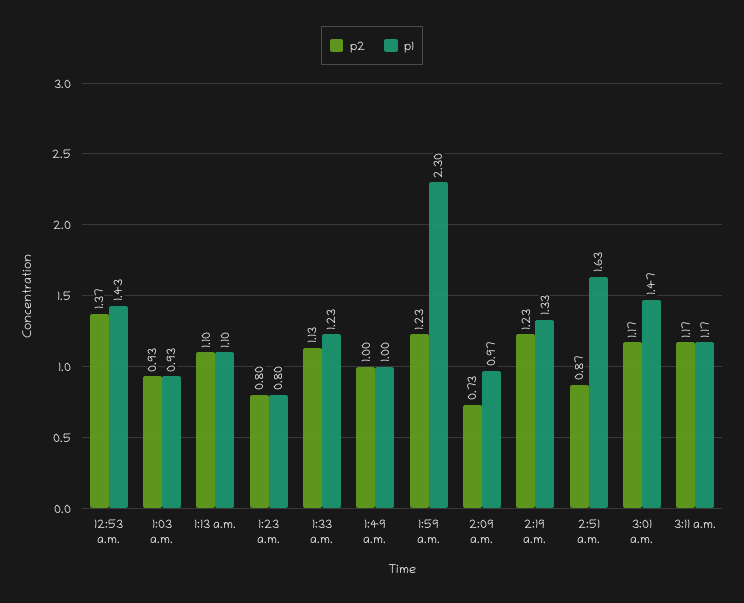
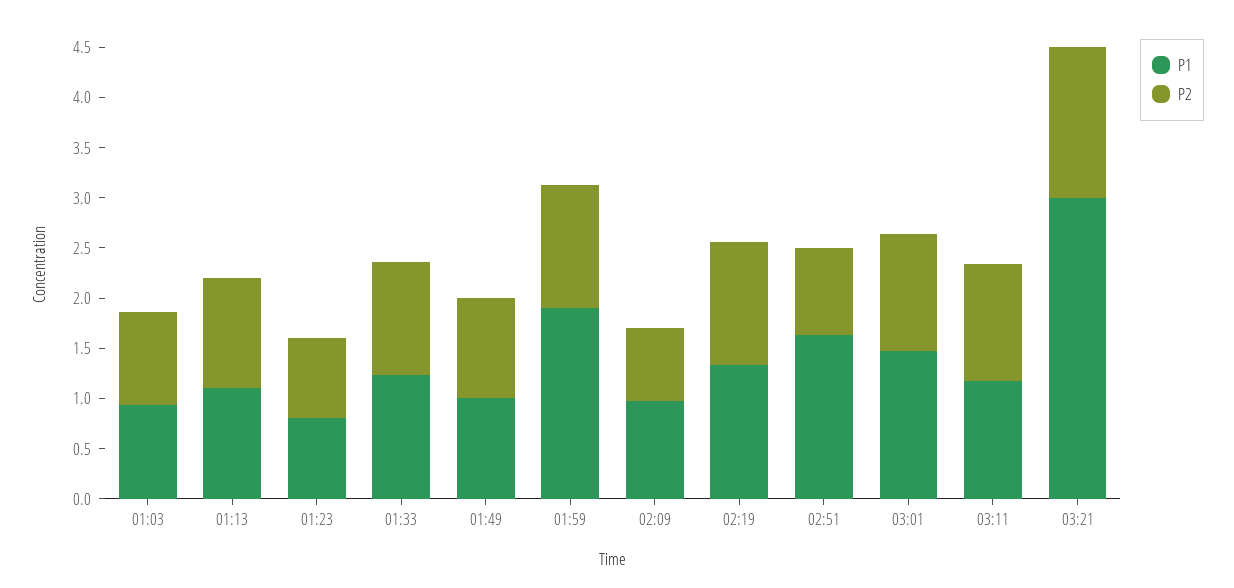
p2, 12:53 a.m.: 1.37 -> none
p1, 12:53 a.m.: 1.43 -> none
p1, 1:59 a.m.: 2.3 -> 1.9
p1, 03:21: none -> 3
p2, 03:21: none -> 1.5

